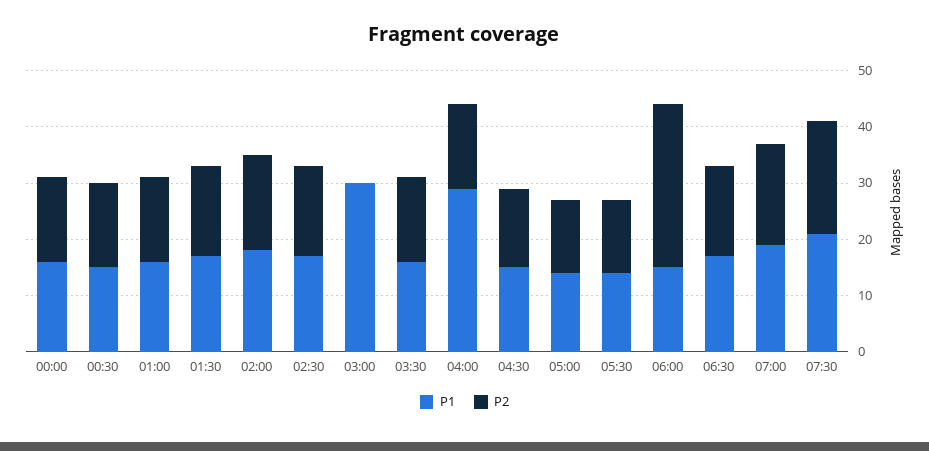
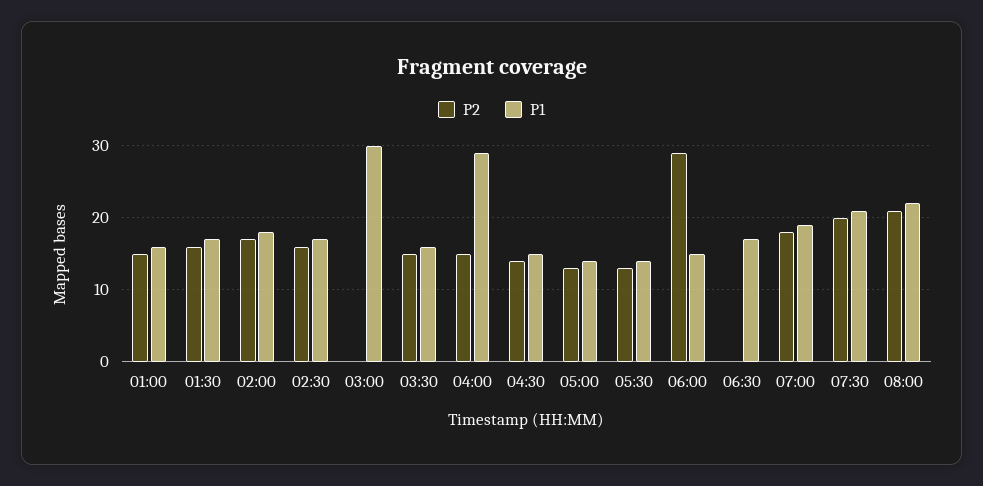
P1, 00:00: 15 -> none
P2, 00:00: 15 -> none
P1, 00:30: 15 -> none
P2, 00:30: 15 -> none
P2, 06:30: 15 -> 0
P2, 08:00: none -> 21
P1, 08:00: none -> 22

